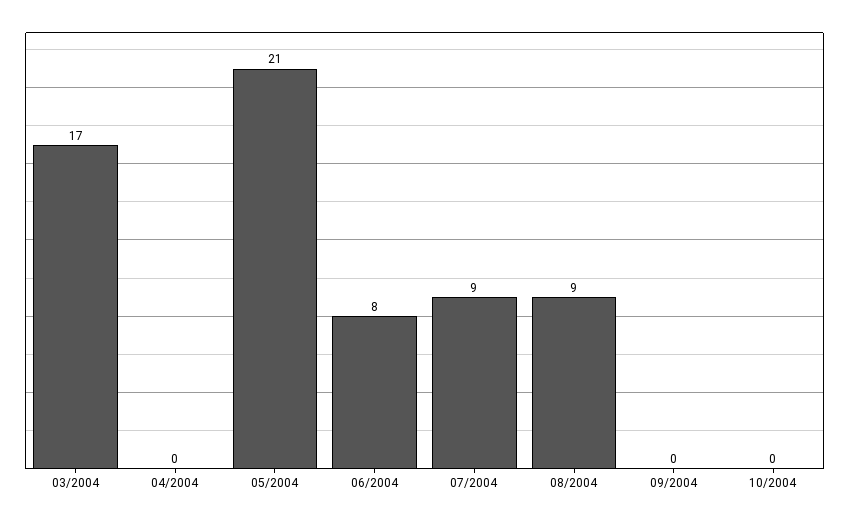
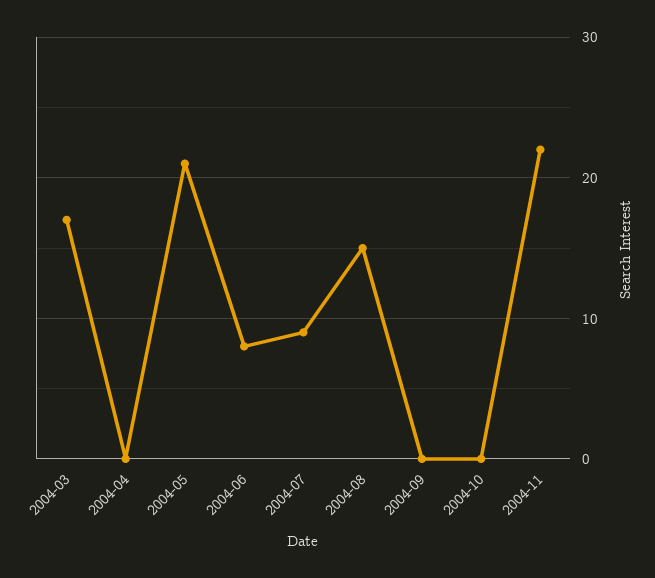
08/2004: 9 -> 15
2004-11: none -> 22

